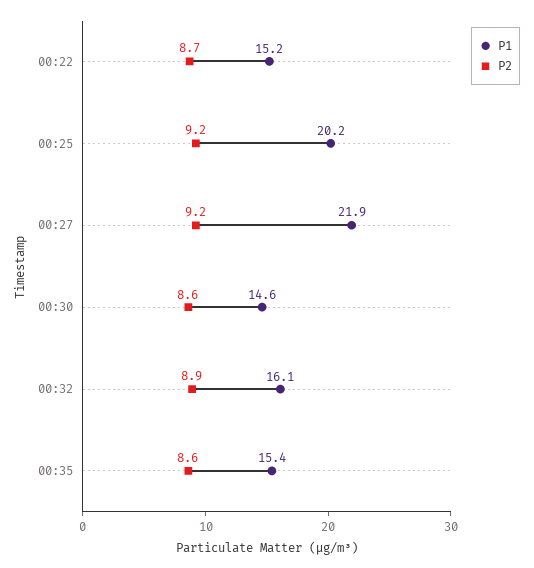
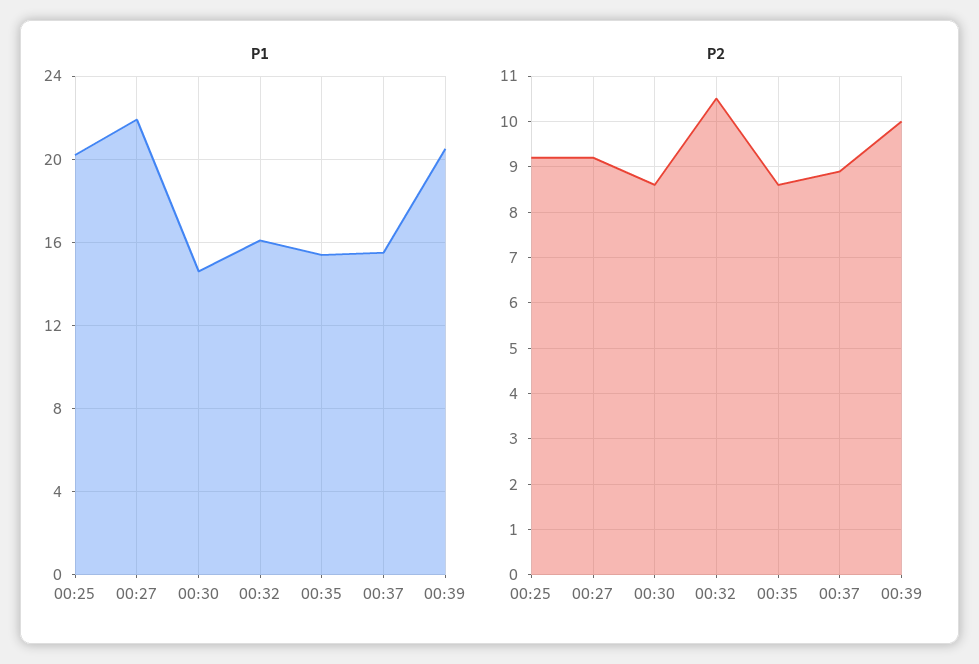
P1, 00:22: 15.2 -> none
P2, 00:22: 8.7 -> none
P2, 00:32: 8.9 -> 10.5
P1, 00:37: none -> 15.5
P1, 00:39: none -> 20.5
P2, 00:37: none -> 9
P2, 00:39: none -> 10

